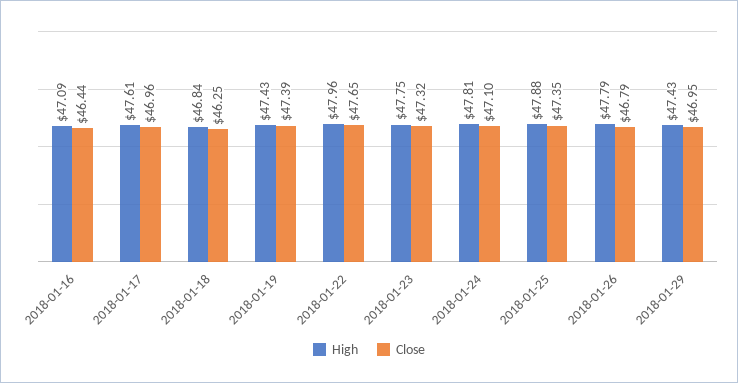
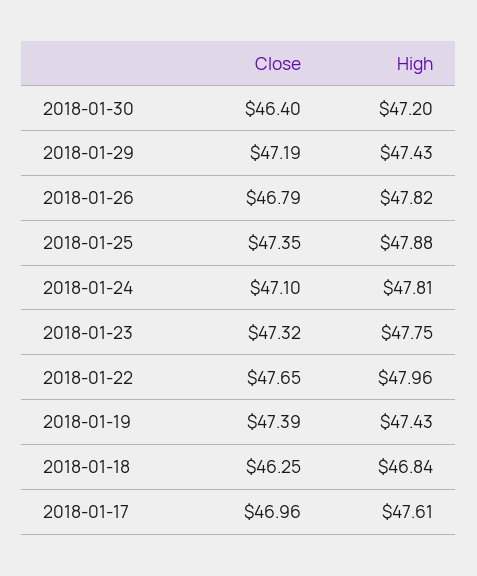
High, 2018-01-16: 47.09 -> none
Close, 2018-01-16: 46.44 -> none
High, 2018-01-26: 47.79 -> 47.82
Close, 2018-01-29: 46.95 -> 47.19
Close, 2018-01-30: none -> 46.4
High, 2018-01-30: none -> 47.2

